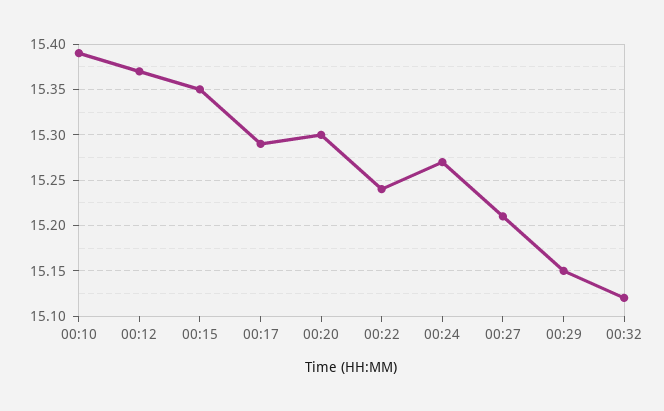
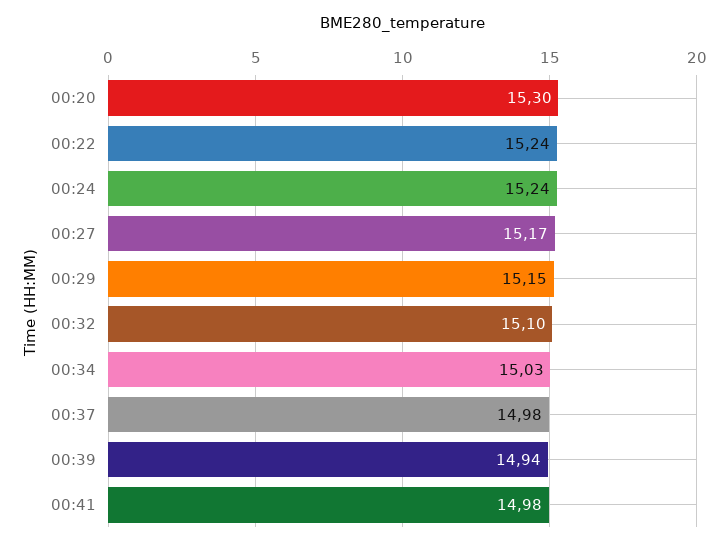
00:10: 15.39 -> none
00:12: 15.37 -> none
00:15: 15.35 -> none
00:17: 15.29 -> none
00:24: 15.27 -> 15.24
00:27: 15.21 -> 15.17
00:32: 15.12 -> 15.1
00:34: none -> 15.03
00:37: none -> 14.98
00:39: none -> 14.94
00:41: none -> 14.98

